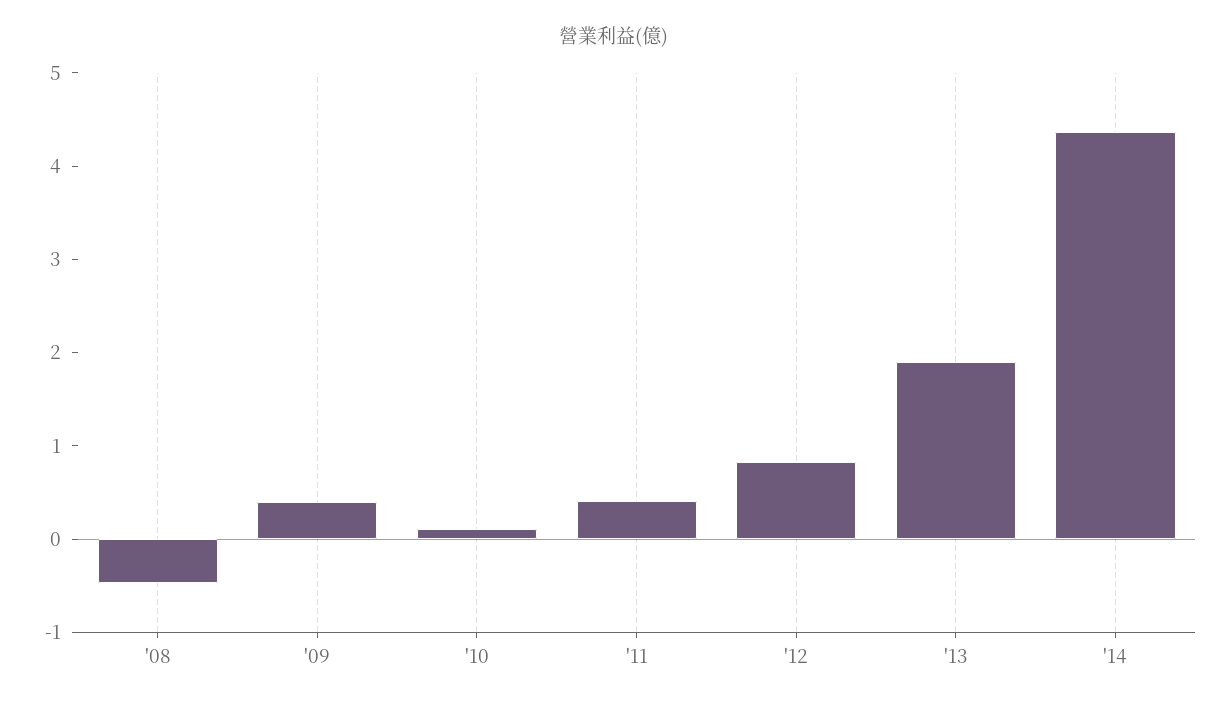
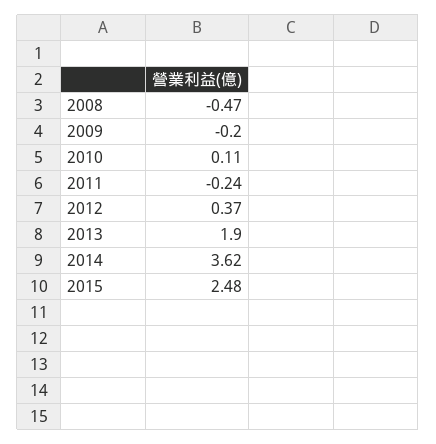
'09: 0.4 -> -0.2
'11: 0.4 -> -0.24
'12: 0.8 -> 0.37
'14: 4.4 -> 3.62
2015: none -> 2.48

